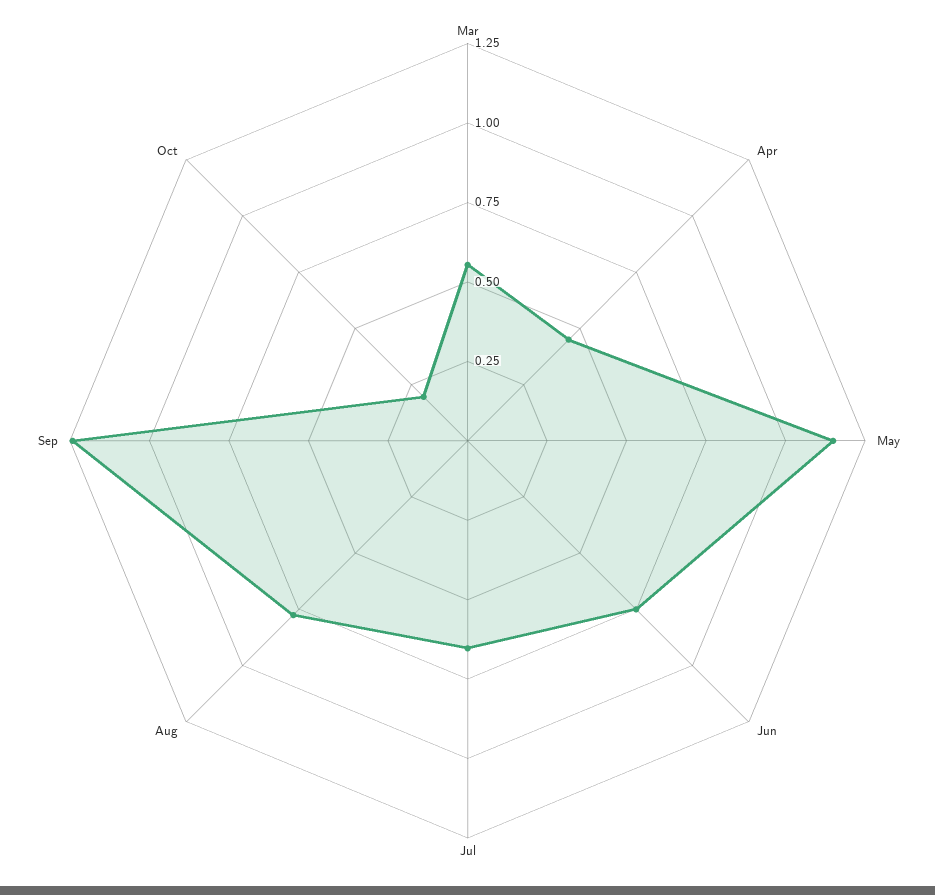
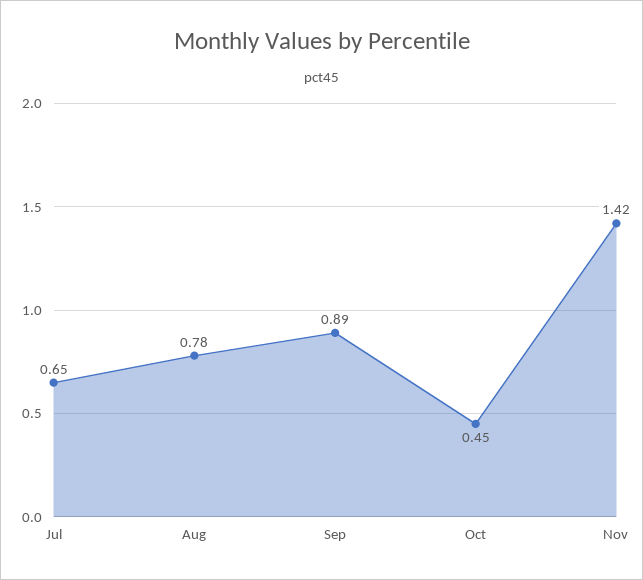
Mar: 0.55 -> none
Apr: 0.45 -> none
May: 1.15 -> none
Jun: 0.75 -> none
Sep: 1.25 -> 0.89
Oct: 0.2 -> 0.45
Nov: none -> 1.42

